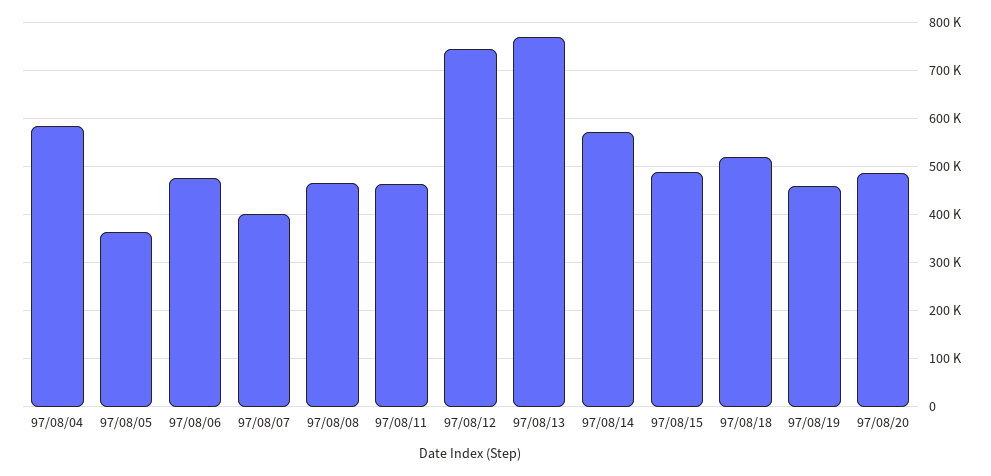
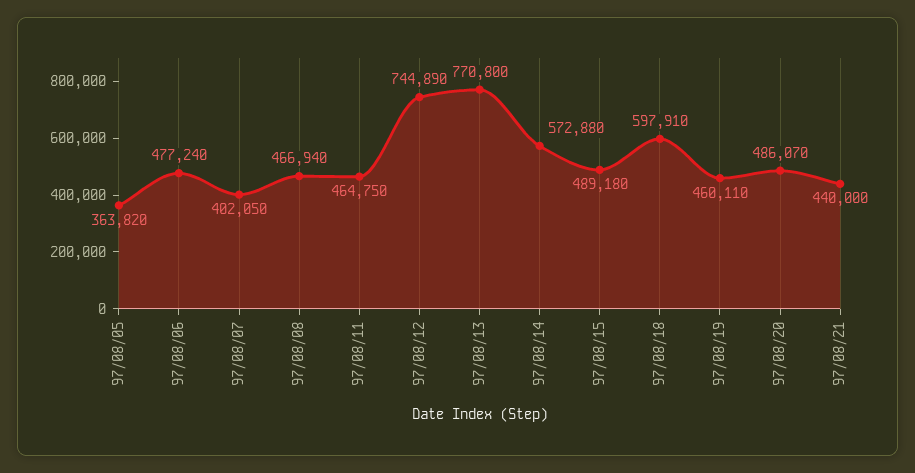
97/08/04: 580000 -> none
97/08/18: 520000 -> 597910
97/08/21: none -> 440000

